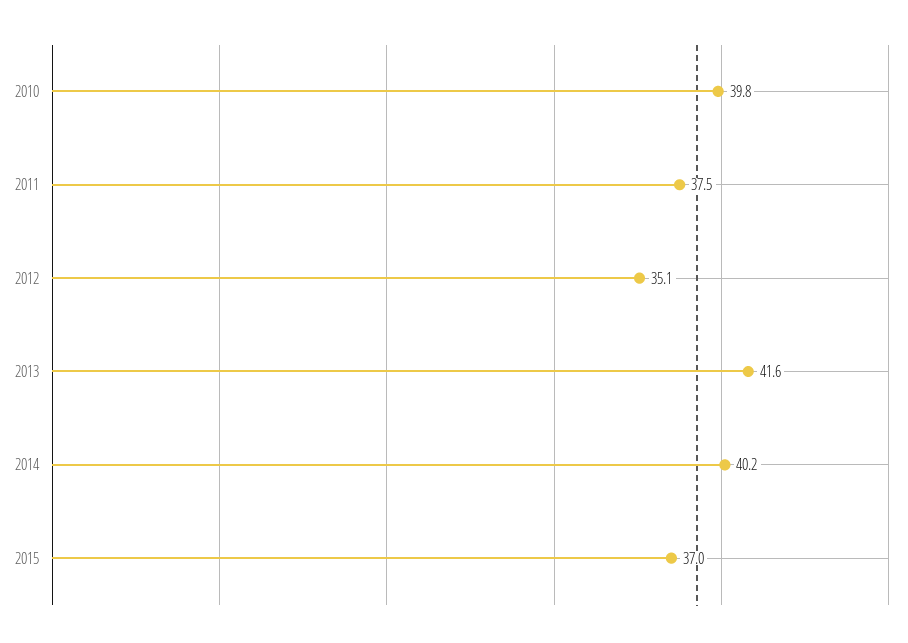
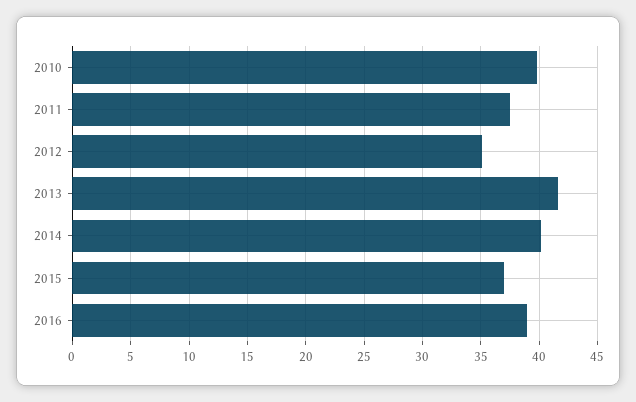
2016: none -> 39

